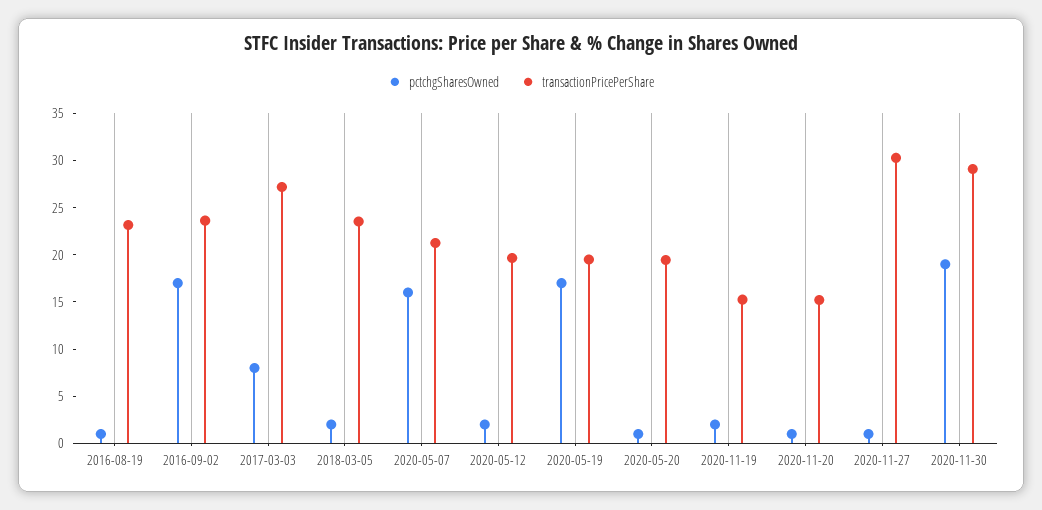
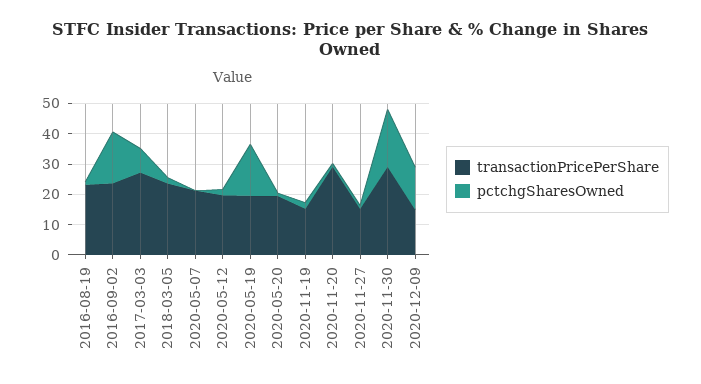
pctchgSharesOwned, 2020-05-07: 16 -> 0
transactionPricePerShare, 2020-11-20: 15 -> 30
transactionPricePerShare, 2020-11-27: 30 -> 15
transactionPricePerShare, 2020-12-09: none -> 15
pctchgSharesOwned, 2020-12-09: none -> 15

